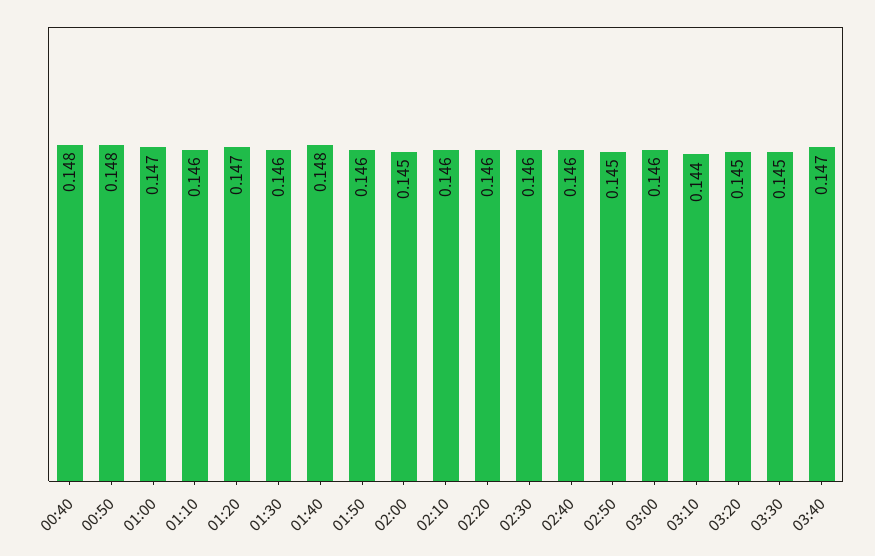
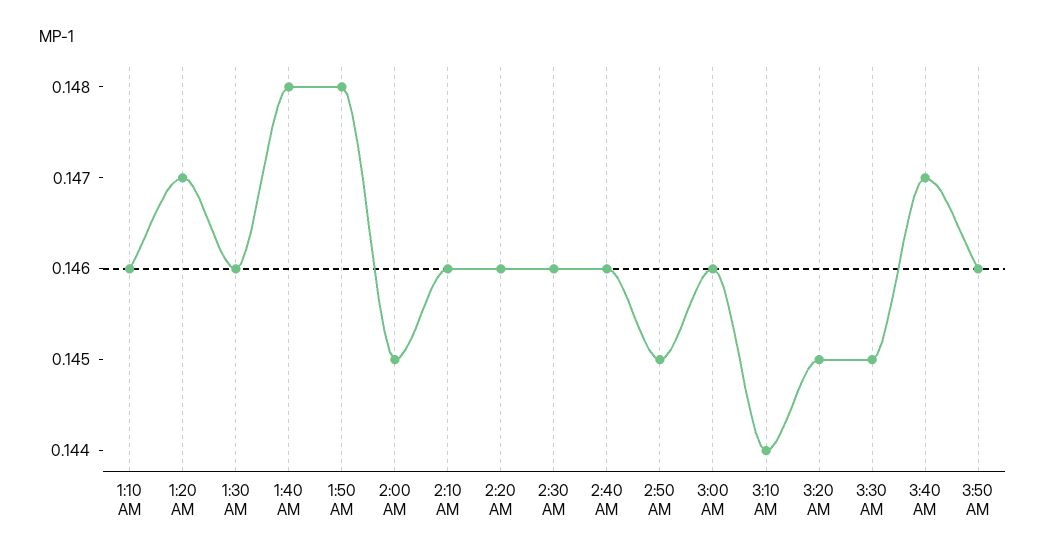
00:40: 0.148 -> none
00:50: 0.148 -> none
01:00: 0.147 -> none
01:50: 0.146 -> 0.148
3:50 AM: none -> 0.146

